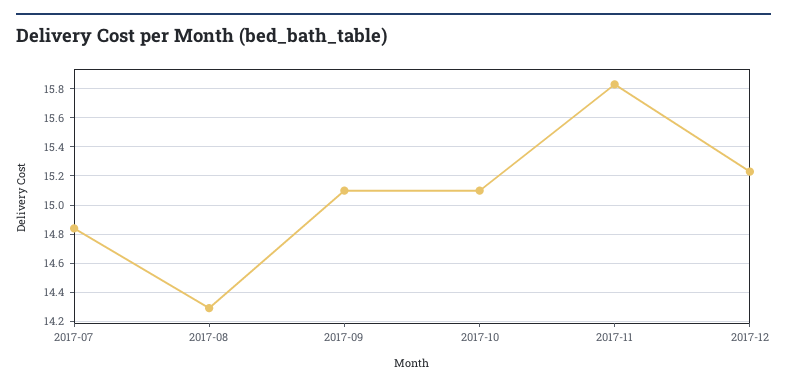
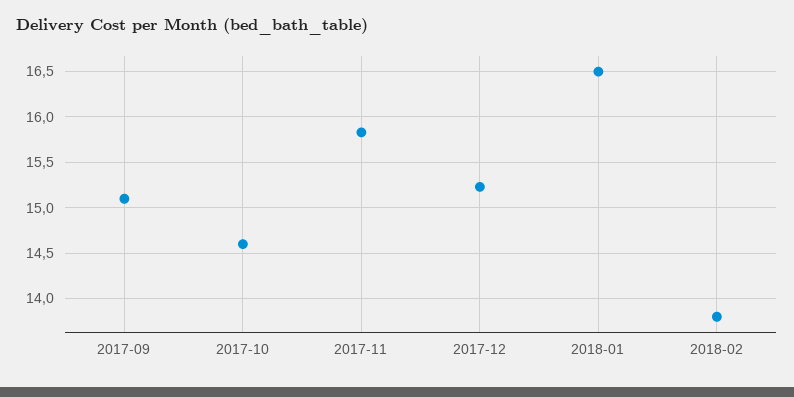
2017-07: 14.85 -> none
2017-08: 14.3 -> none
2017-10: 15.1 -> 14.6
2018-01: none -> 16.5
2018-02: none -> 13.8

